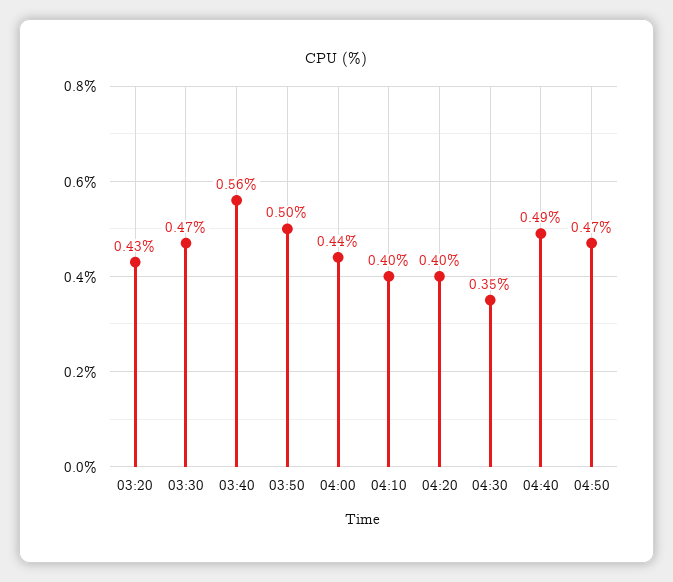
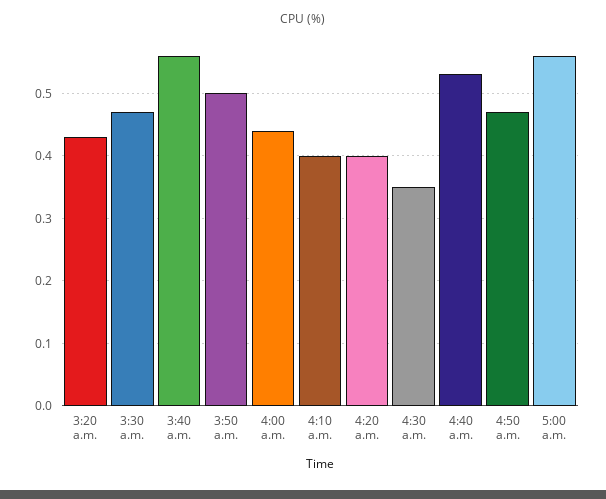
04:40: 0.49 -> 0.53
5:00 a.m.: none -> 0.56

